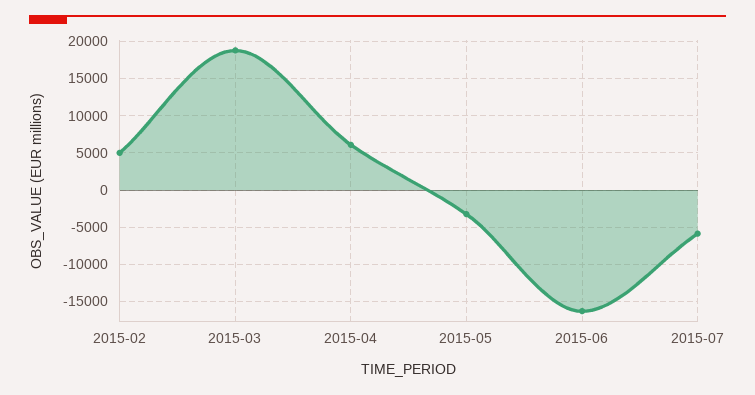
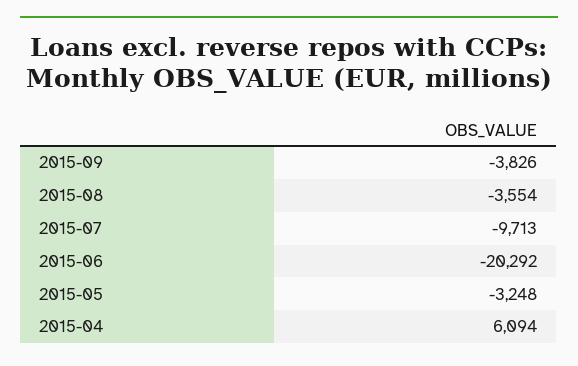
2015-02: 5000 -> none
2015-03: 19000 -> none
2015-06: -16000 -> -20292
2015-07: -6000 -> -9713
2015-09: none -> -3826
2015-08: none -> -3554

